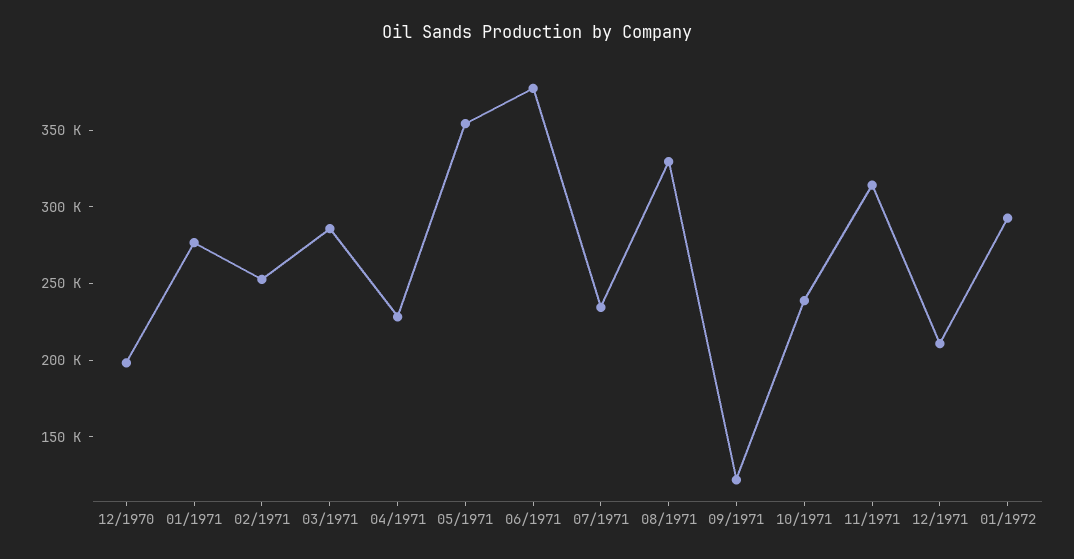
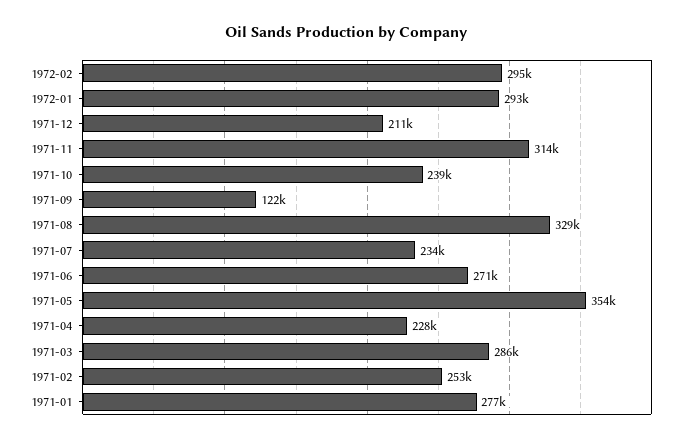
12/1970: 200000 -> none
06/1971: 380000 -> 271000
1972-02: none -> 295000

